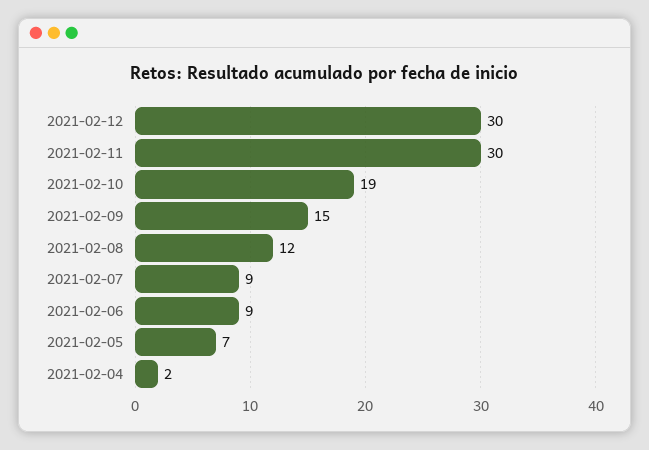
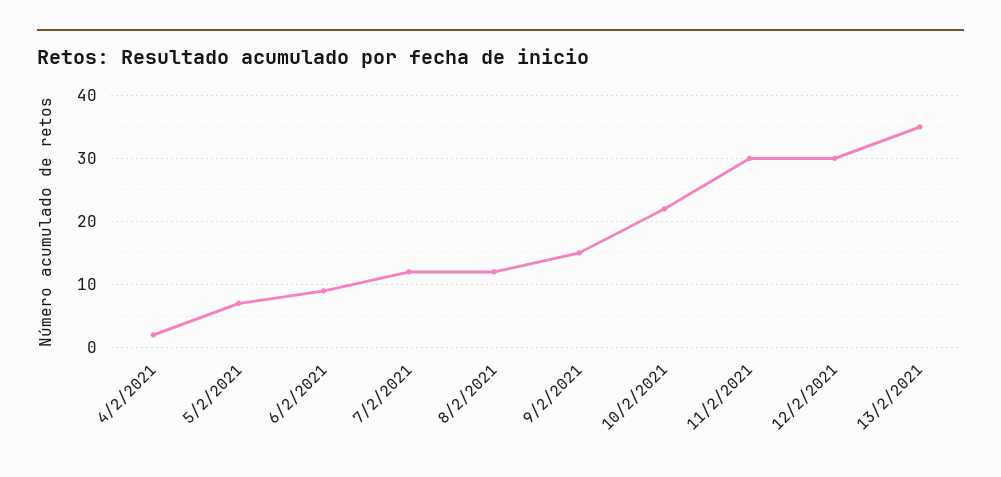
2021-02-10: 19 -> 22
2021-02-07: 9 -> 12
13/2/2021: none -> 35

